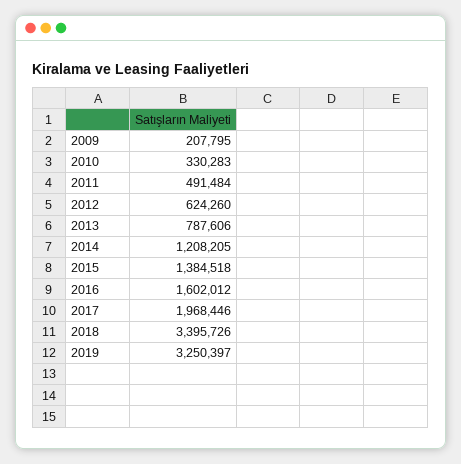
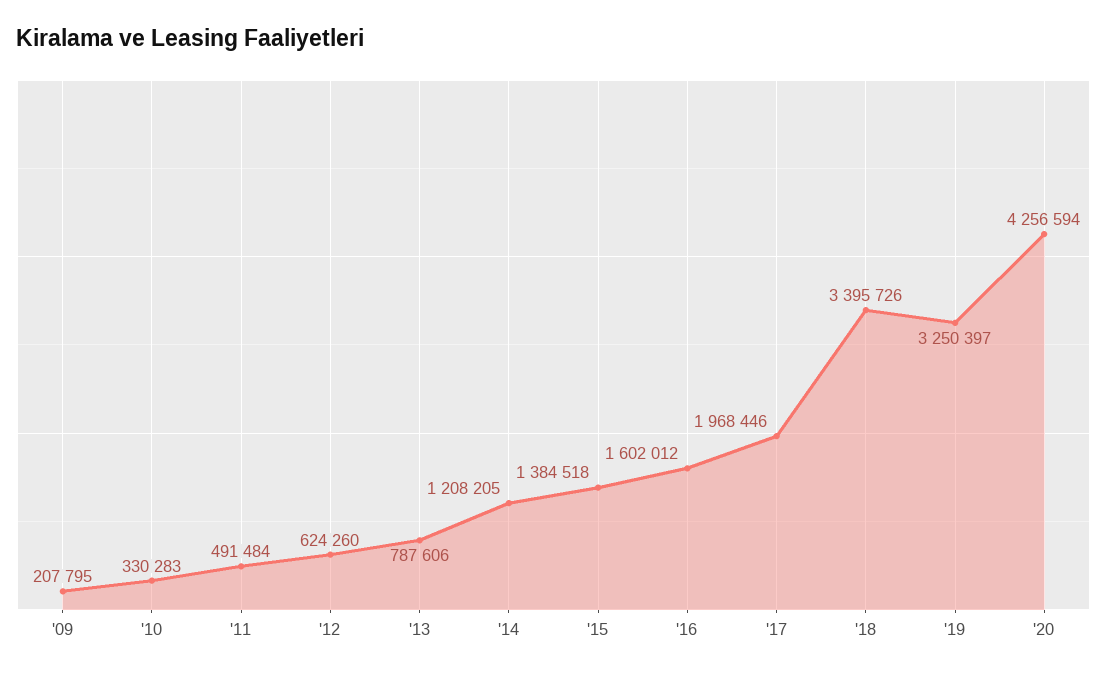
'20: none -> 4256594

